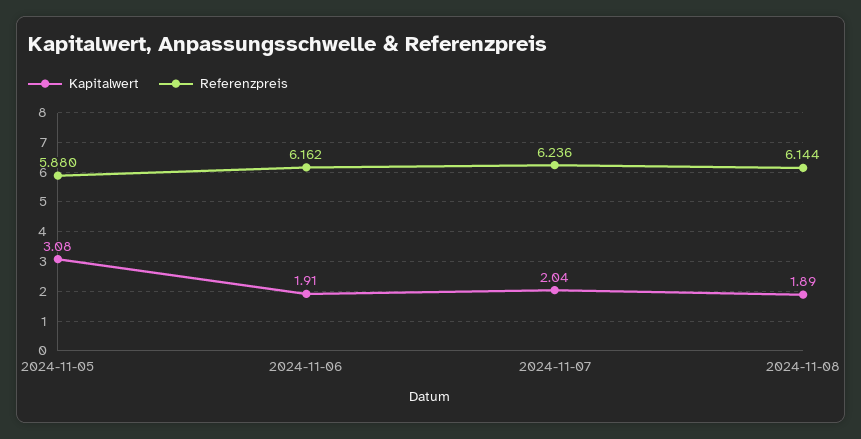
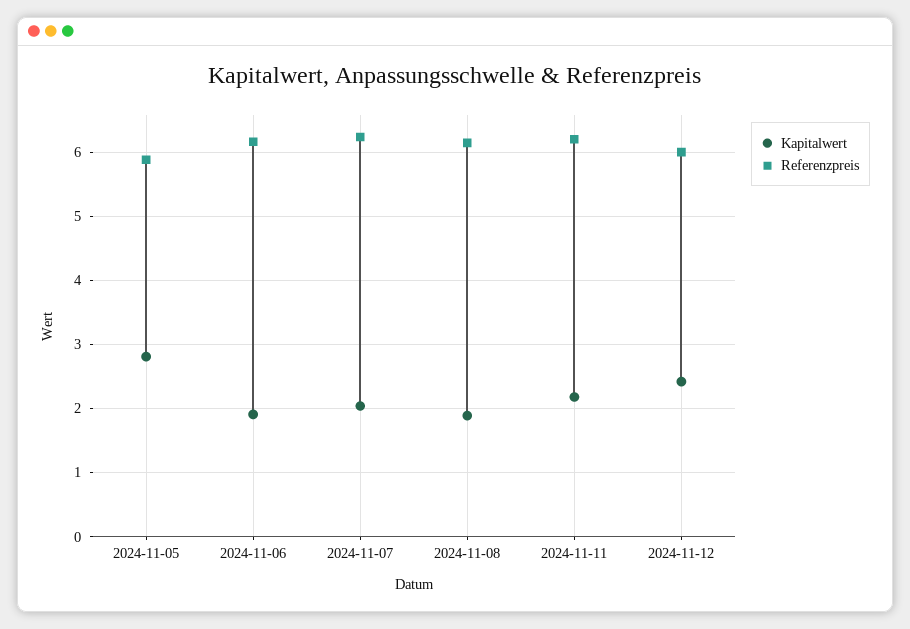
Kapitalwert, 2024-11-05: 3.08 -> 2.8
Kapitalwert, 2024-11-11: none -> 2.2
Referenzpreis, 2024-11-11: none -> 6.2
Kapitalwert, 2024-11-12: none -> 2.4
Referenzpreis, 2024-11-12: none -> 6

